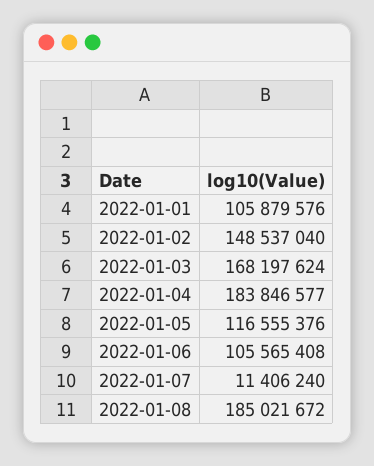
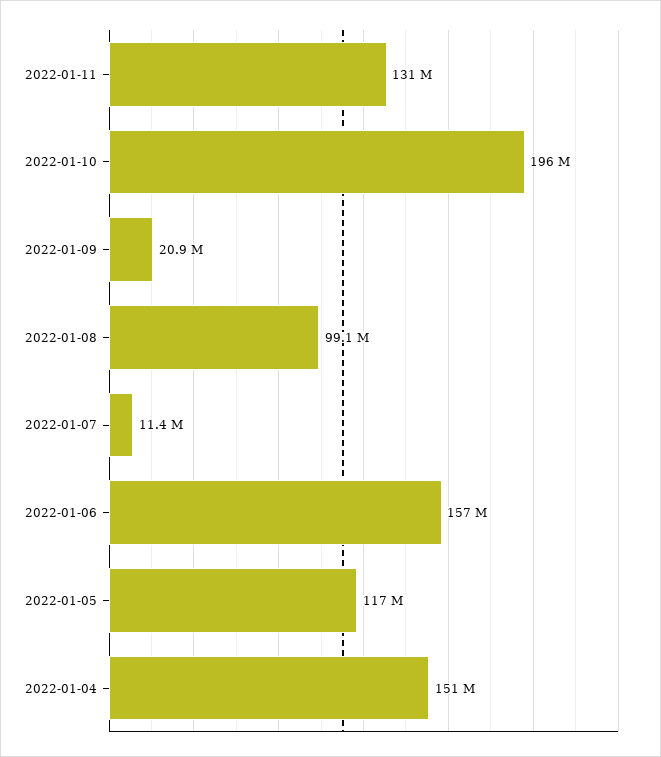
2022-01-01: 105879576 -> none
2022-01-02: 148537040 -> none
2022-01-03: 168197624 -> none
2022-01-04: 183846577 -> 151000000
2022-01-06: 105565408 -> 157000000
2022-01-08: 185021672 -> 99100000
2022-01-11: none -> 131000000
2022-01-10: none -> 196000000
2022-01-09: none -> 20900000

